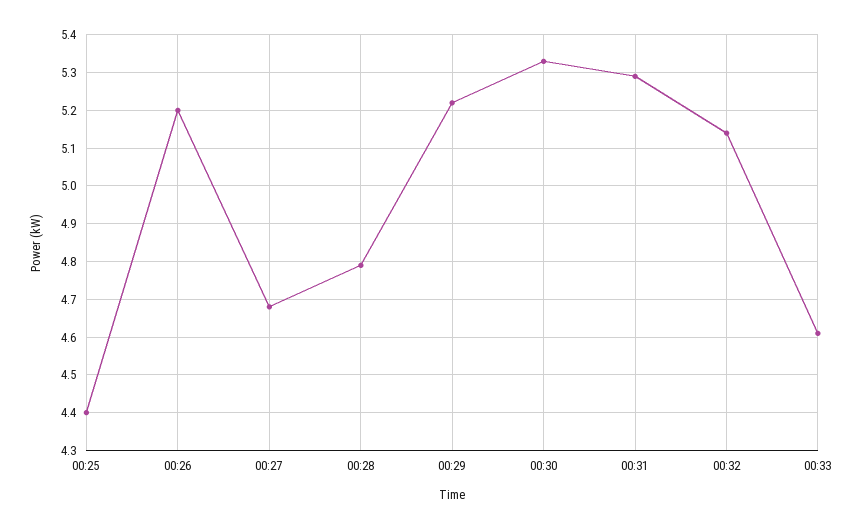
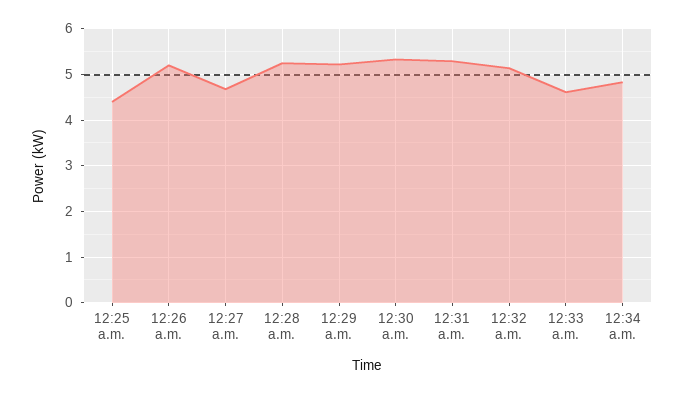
00:28: 4.8 -> 5.2
12:34 a.m.: none -> 4.8

